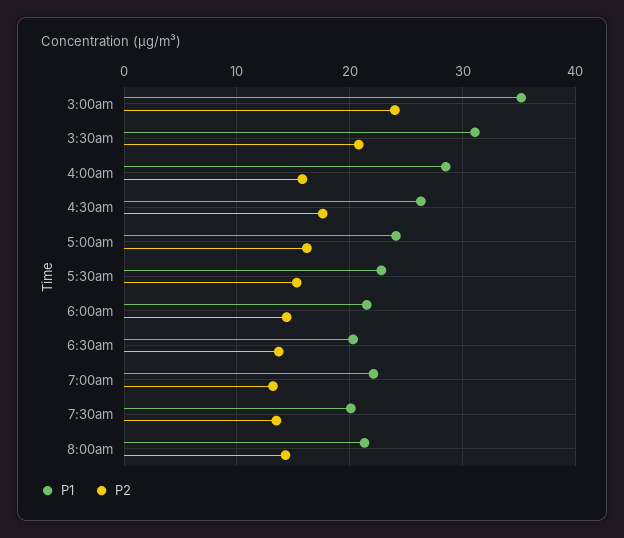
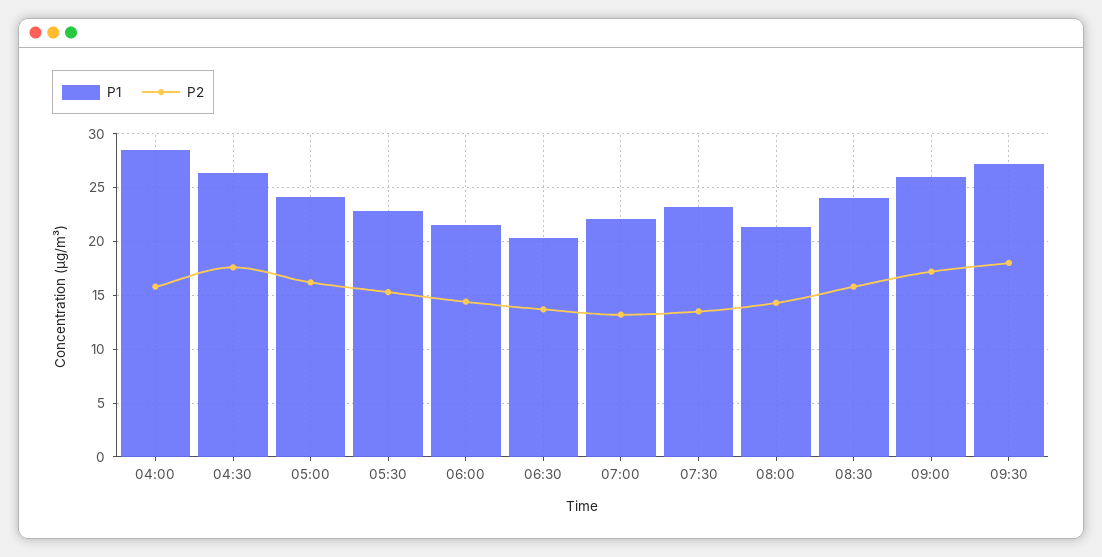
P1, 3:00am: 35 -> none
P2, 3:00am: 24 -> none
P1, 3:30am: 31 -> none
P2, 3:30am: 21 -> none
P1, 7:30am: 20 -> 23
P1, 08:30: none -> 24
P2, 08:30: none -> 16
P1, 09:00: none -> 26
P2, 09:00: none -> 17
P1, 09:30: none -> 27
P2, 09:30: none -> 18

